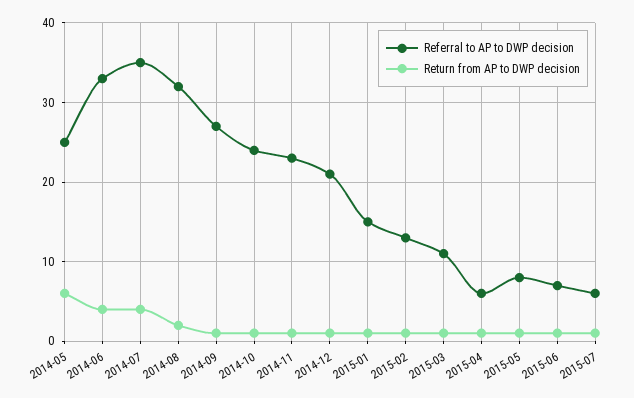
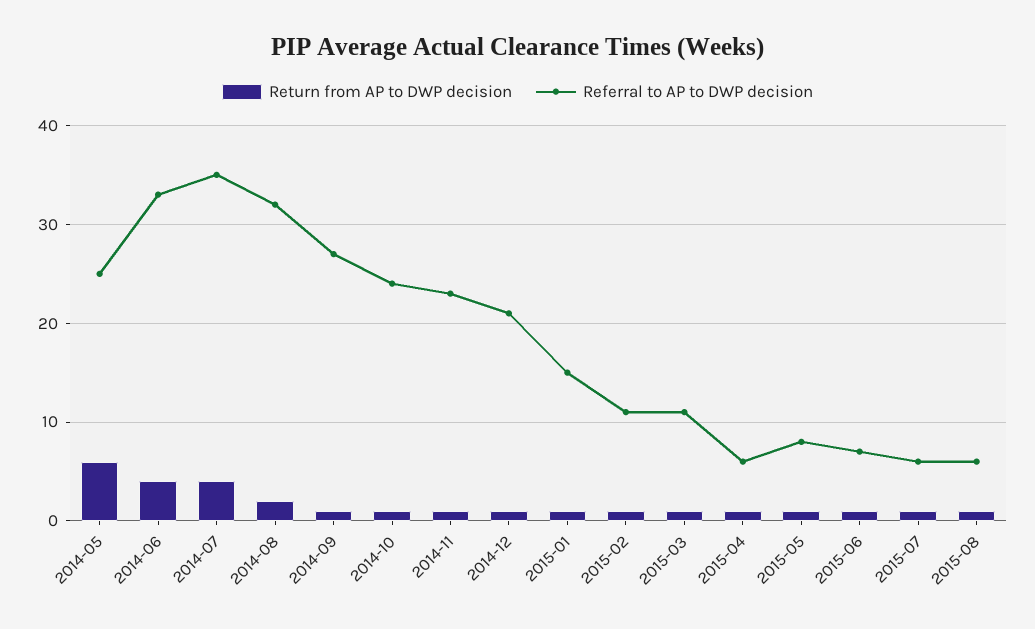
Referral to AP to DWP decision, 2015-02: 13 -> 11
Return from AP to DWP decision, 2015-08: none -> 1
Referral to AP to DWP decision, 2015-08: none -> 6

